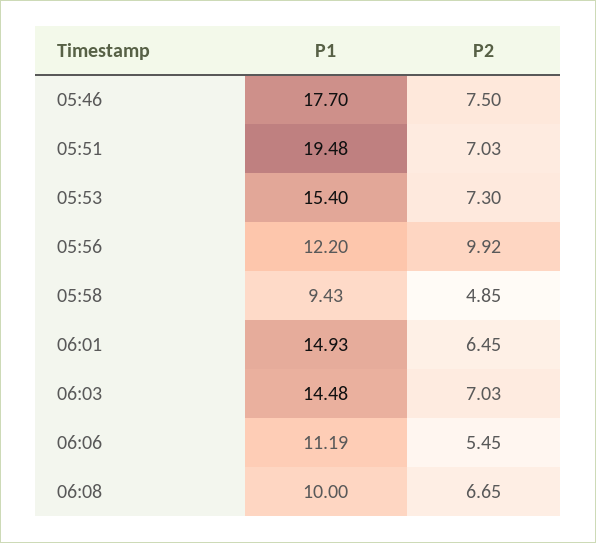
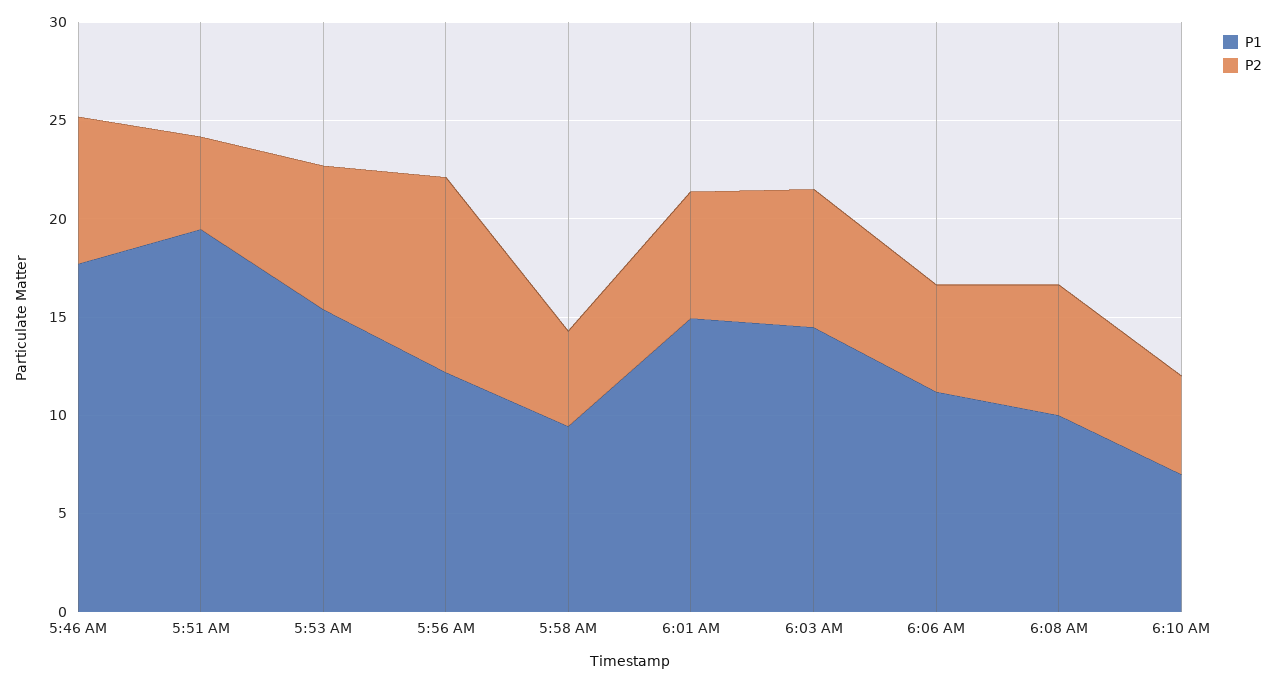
P2, 05:51: 7.03 -> 5
P1, 6:10 AM: none -> 7
P2, 6:10 AM: none -> 5

